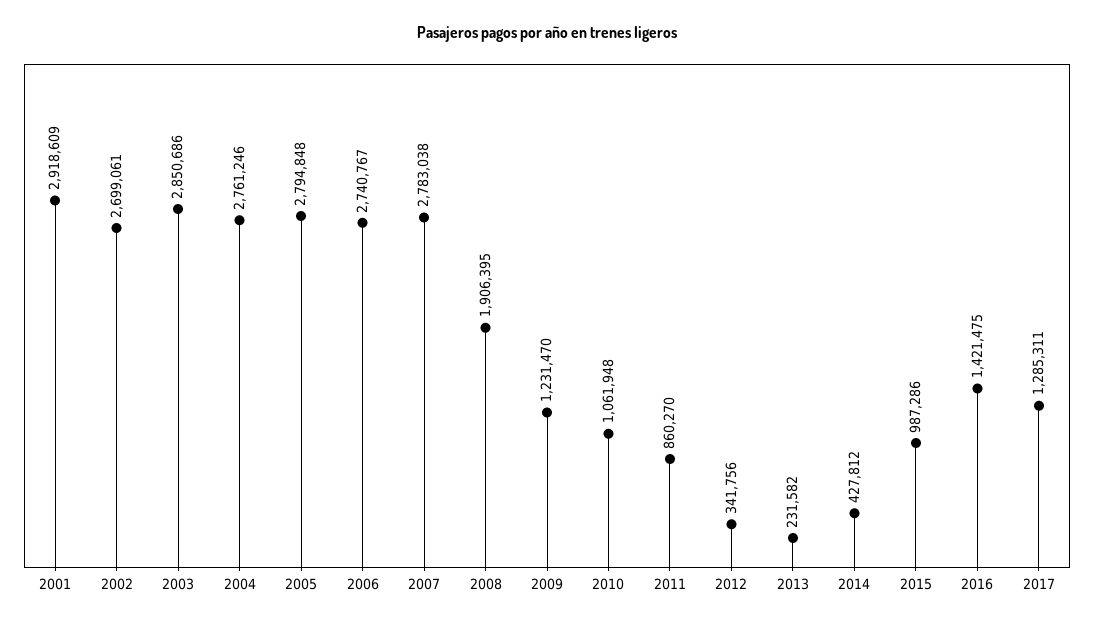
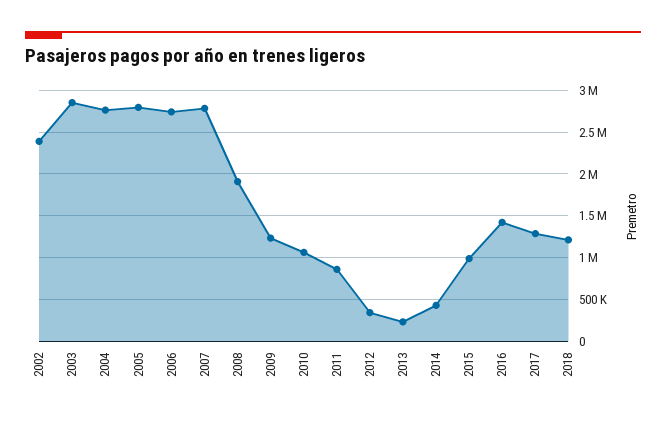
2001: 2918609 -> none
2002: 2699061 -> 2400000
2018: none -> 1200000

